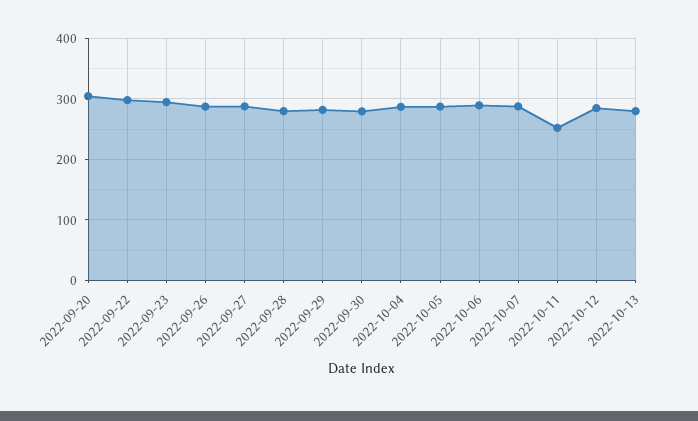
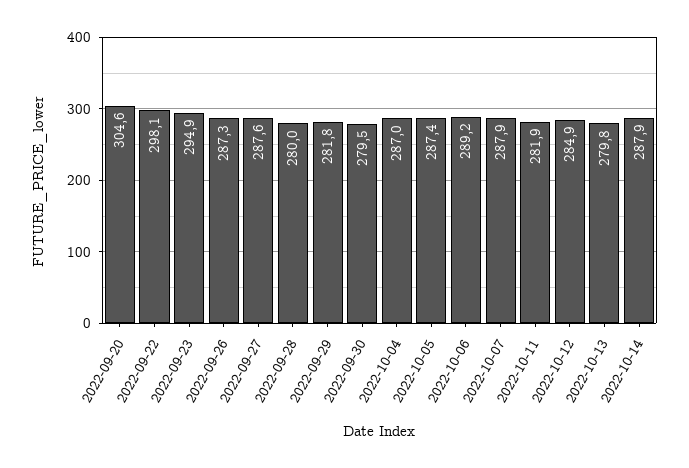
2022-10-11: 250 -> 281.9
2022-10-14: none -> 287.9

